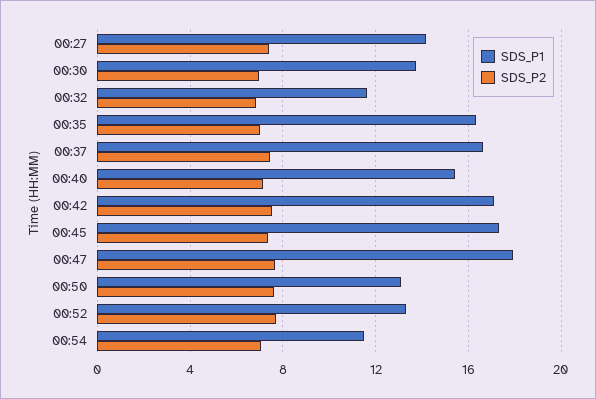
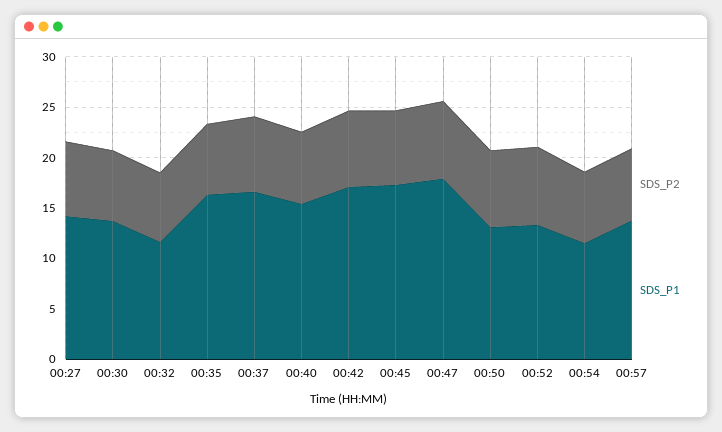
SDS_P2, 00:57: none -> 7
SDS_P1, 00:57: none -> 14

